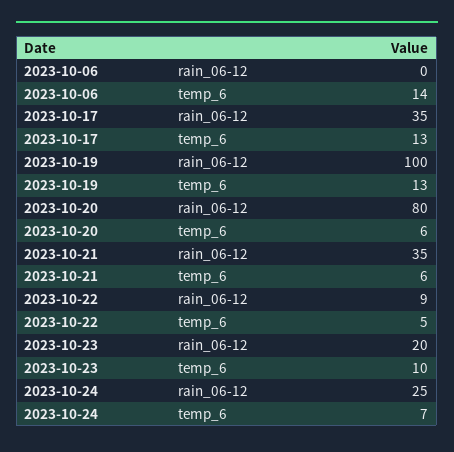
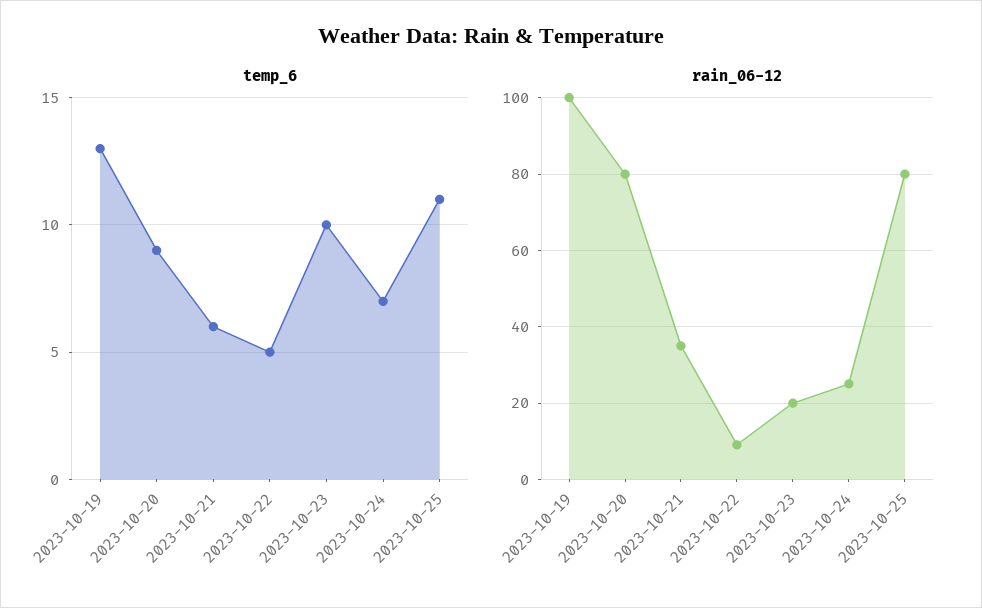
rain_06-12, 2023-10-06: 0 -> none
temp_6, 2023-10-06: 14 -> none
rain_06-12, 2023-10-17: 35 -> none
temp_6, 2023-10-17: 13 -> none
temp_6, 2023-10-20: 6 -> 9
temp_6, 2023-10-25: none -> 11
rain_06-12, 2023-10-25: none -> 80

